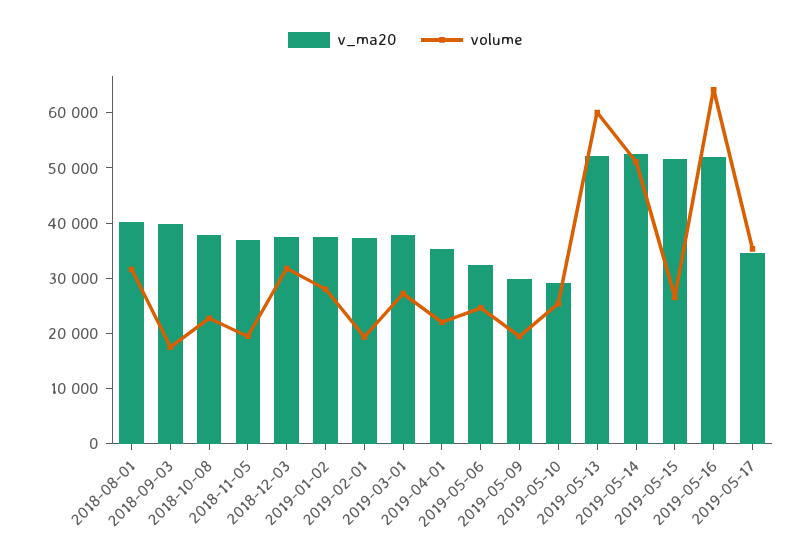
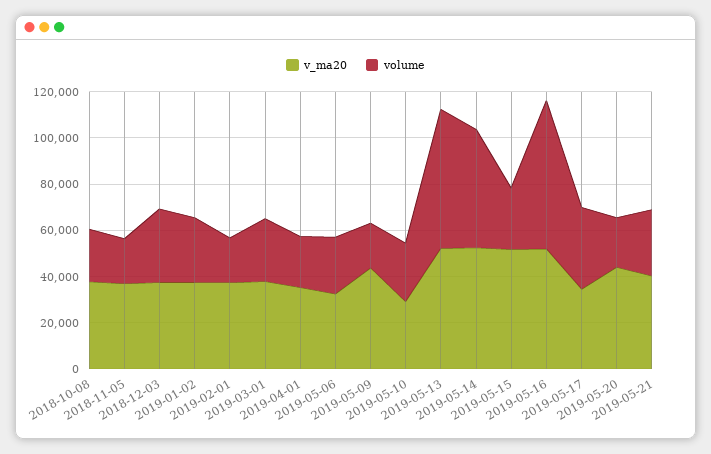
v_ma20, 2018-08-01: 40000 -> none
volume, 2018-08-01: 32000 -> none
v_ma20, 2018-09-03: 40000 -> none
volume, 2018-09-03: 18000 -> none
v_ma20, 2019-05-09: 30000 -> 45000
v_ma20, 2019-05-20: none -> 45000
volume, 2019-05-20: none -> 20000
v_ma20, 2019-05-21: none -> 40000
volume, 2019-05-21: none -> 30000

